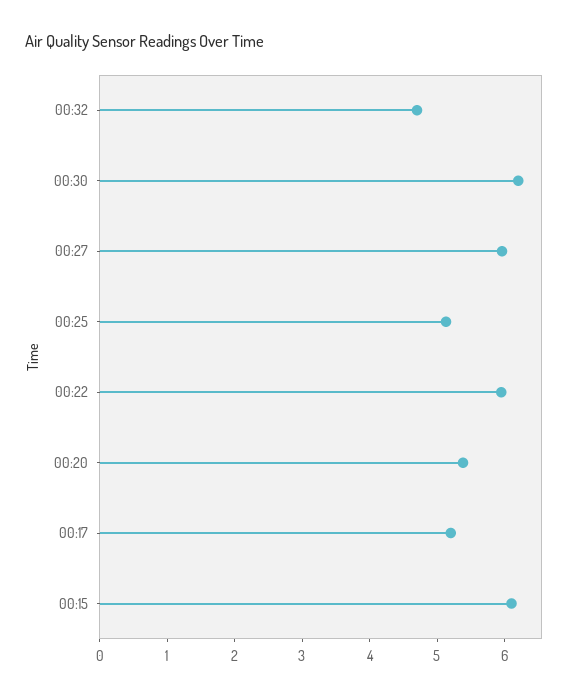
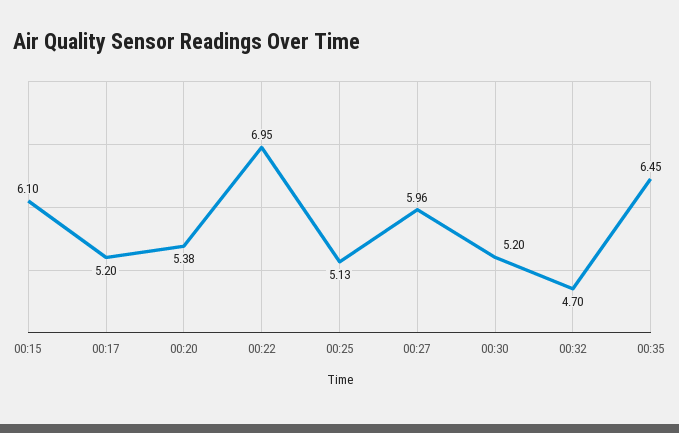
00:30: 6.2 -> 5.2
00:22: 6 -> 6.95
00:35: none -> 6.45

